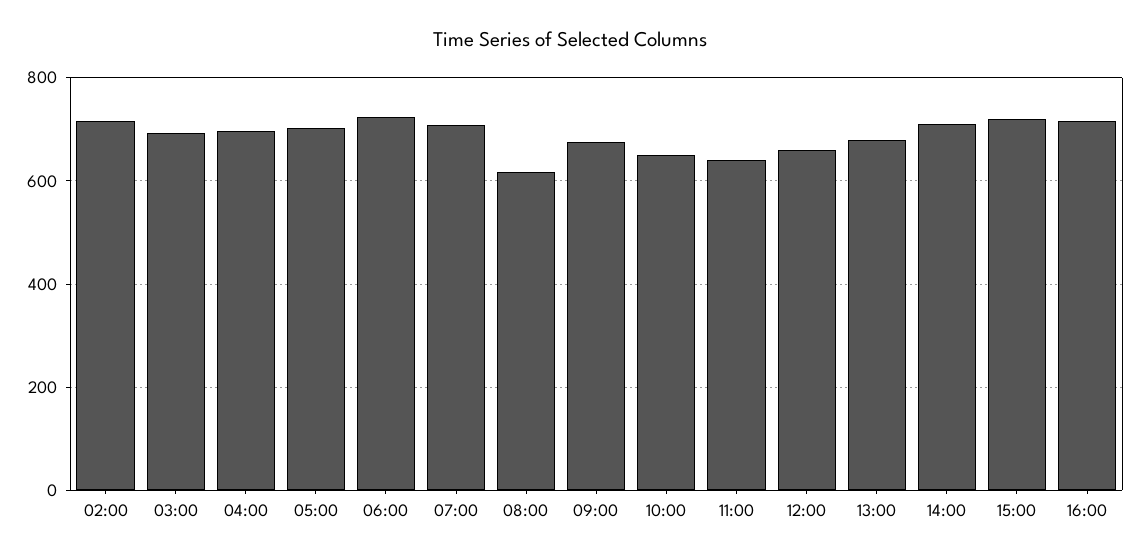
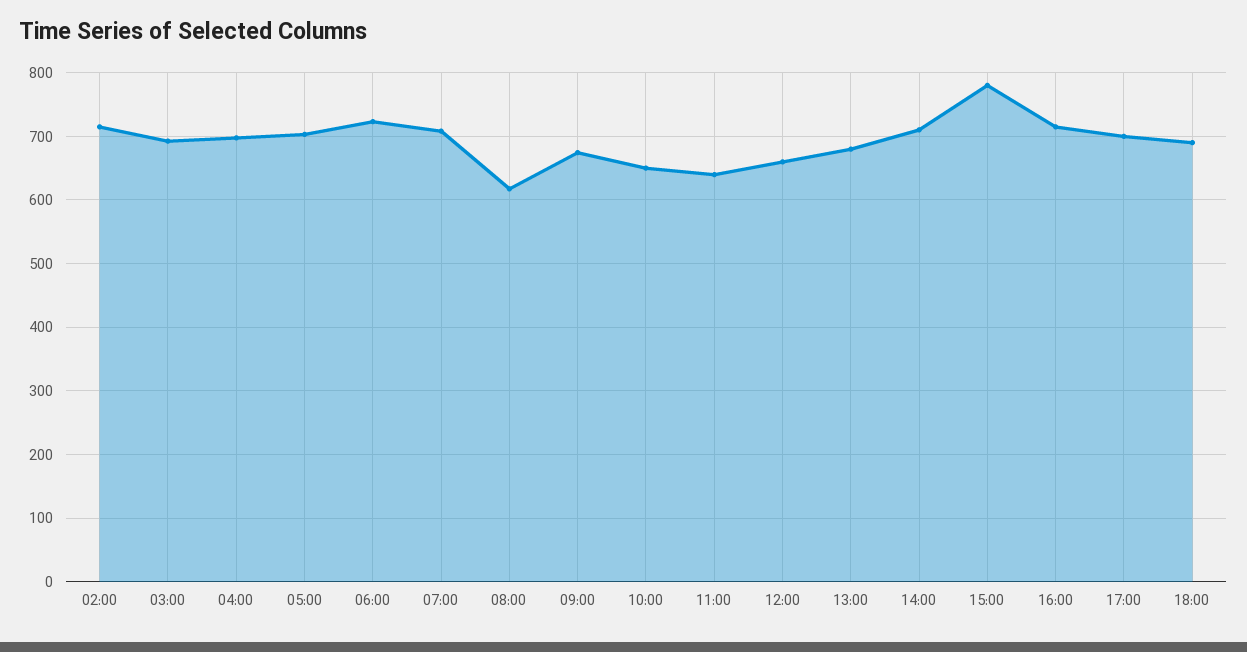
15:00: 720 -> 780
17:00: none -> 700
18:00: none -> 690

